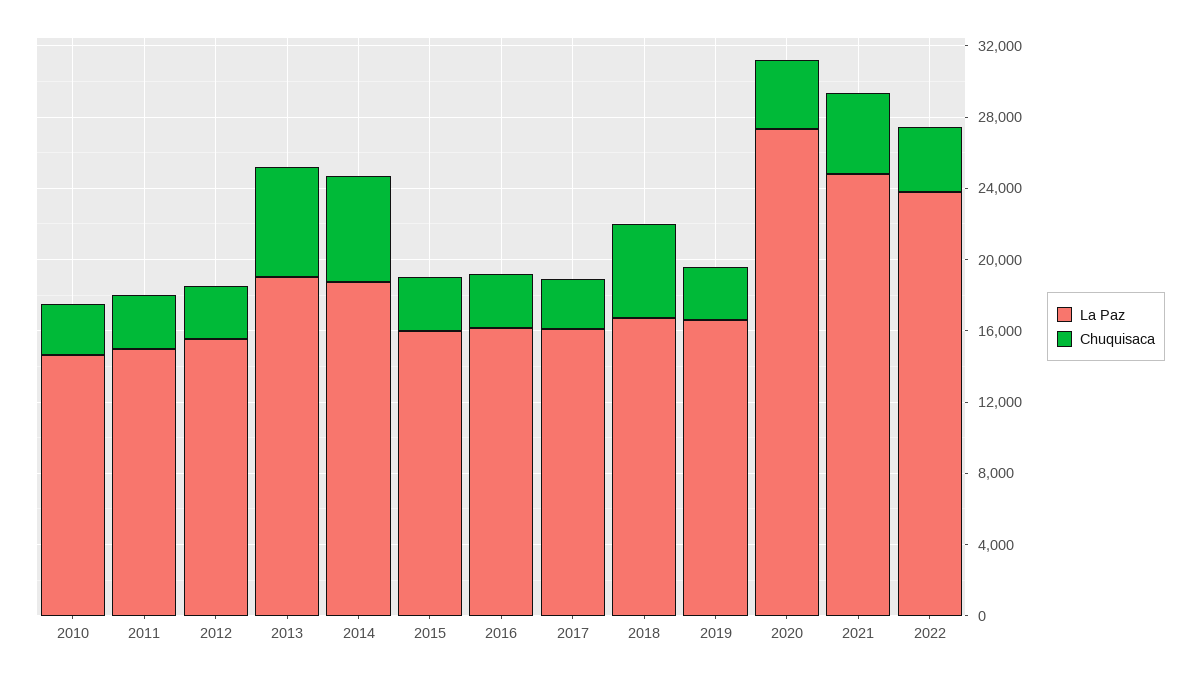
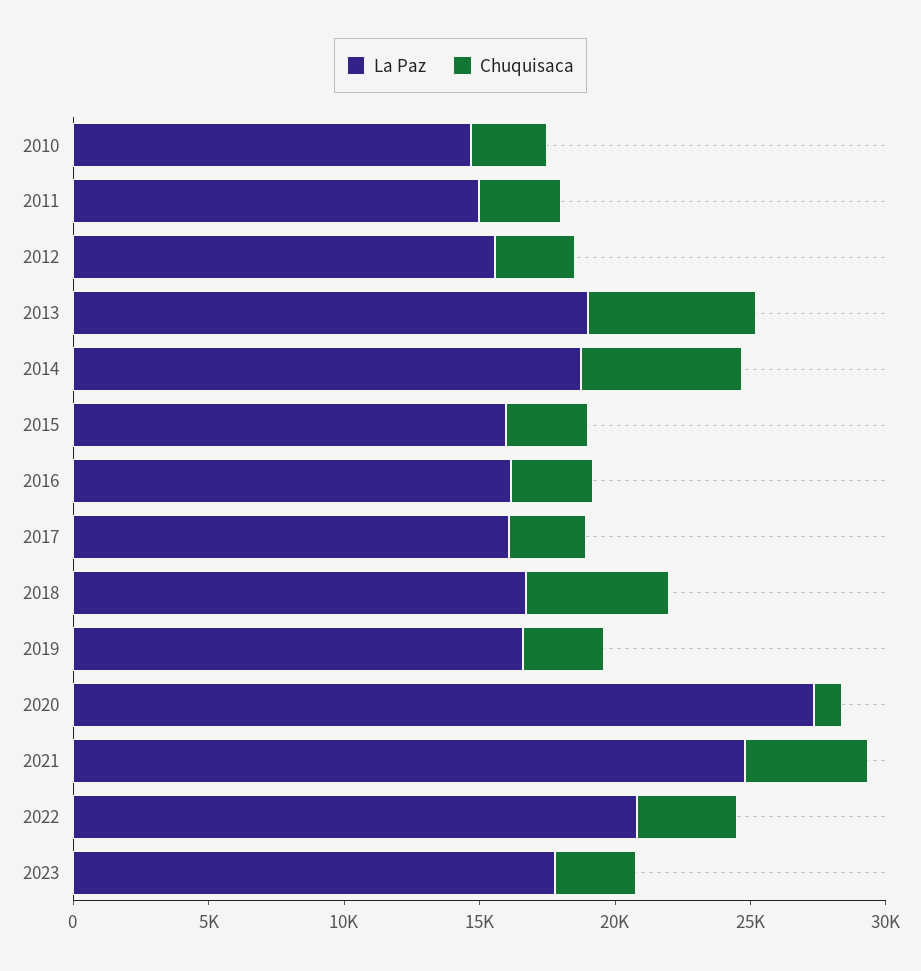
Chuquisaca, 2020: 4000 -> 1000
La Paz, 2022: 24000 -> 21000
La Paz, 2023: none -> 18000
Chuquisaca, 2023: none -> 3000

